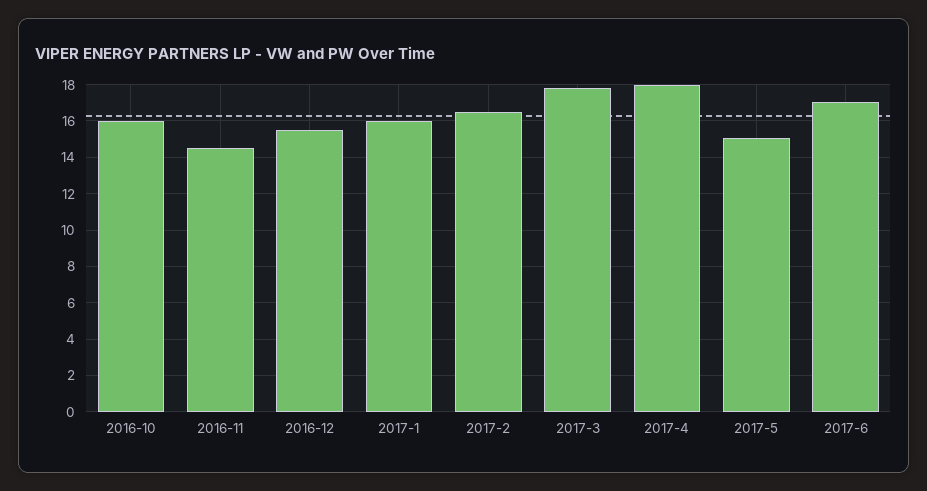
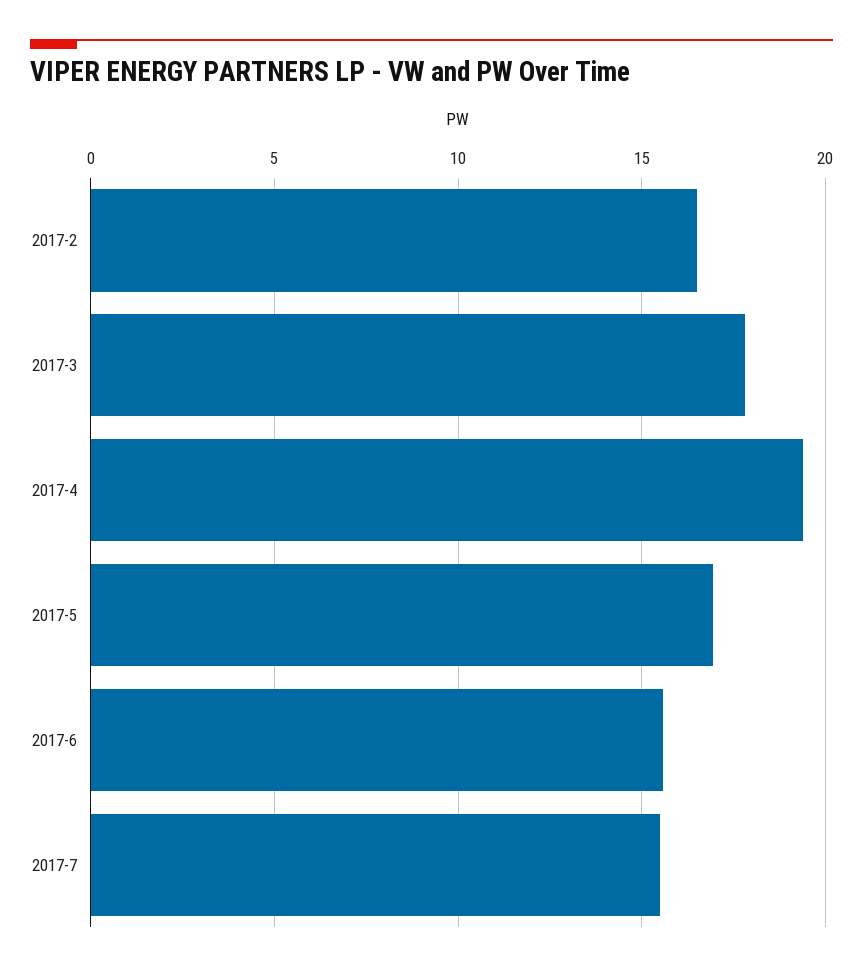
2016-10: 16 -> none
2016-11: 14.5 -> none
2016-12: 15.5 -> none
2017-1: 16 -> none
2017-4: 18 -> 19.5
2017-5: 15 -> 17
2017-6: 17 -> 15.5
2017-7: none -> 15.5

